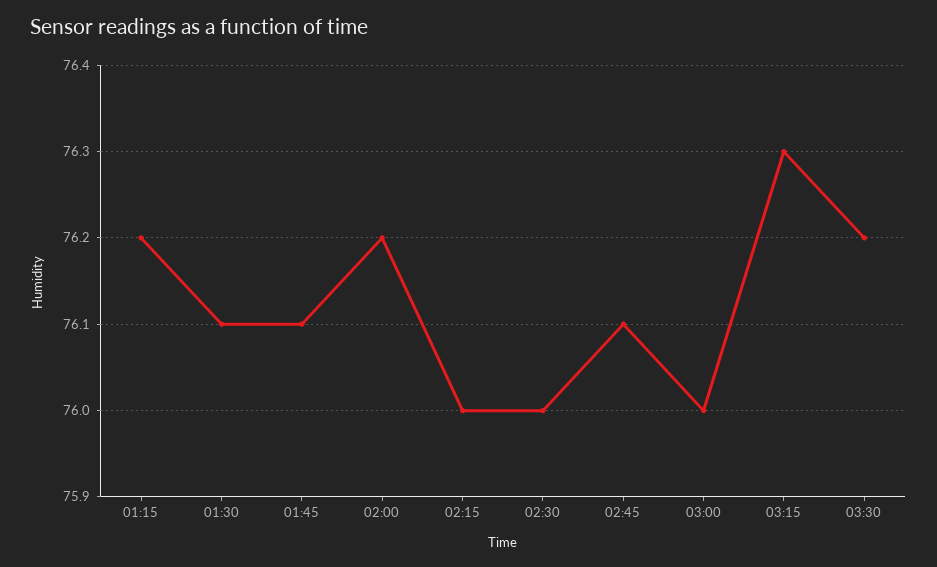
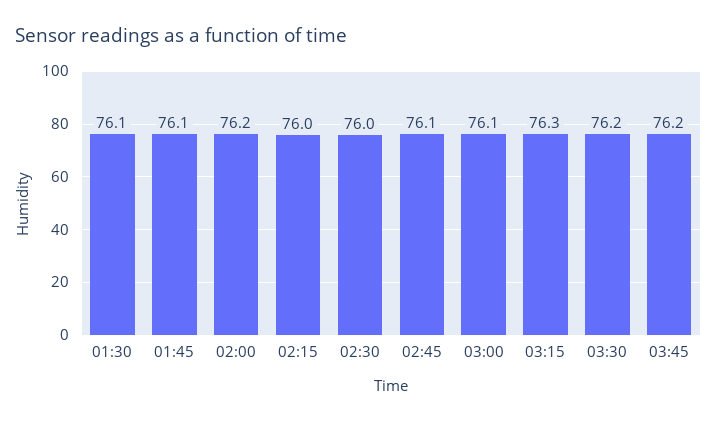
01:15: 76.2 -> none
03:00: 76 -> 76.1
03:45: none -> 76.2

